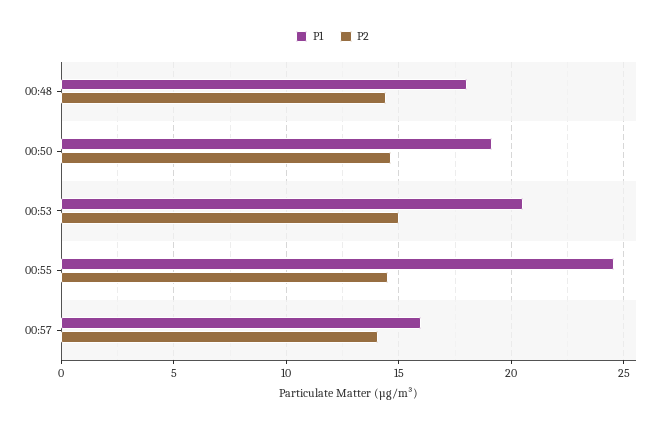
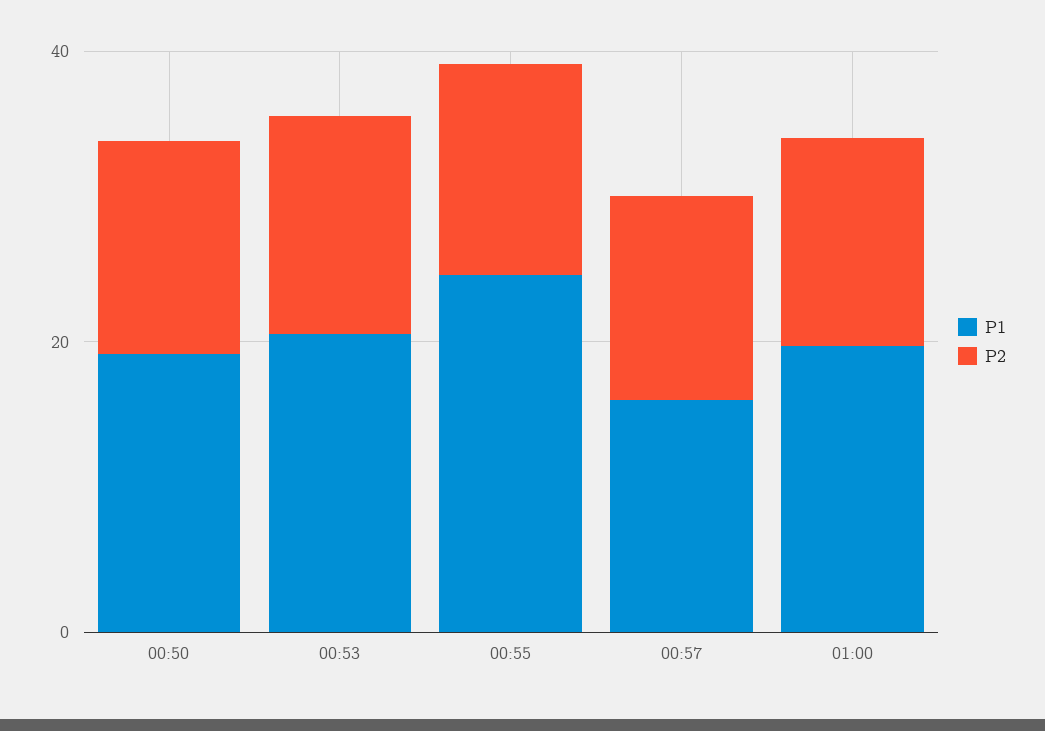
P1, 00:48: 18 -> none
P2, 00:48: 14.5 -> none
P1, 01:00: none -> 20
P2, 01:00: none -> 15

